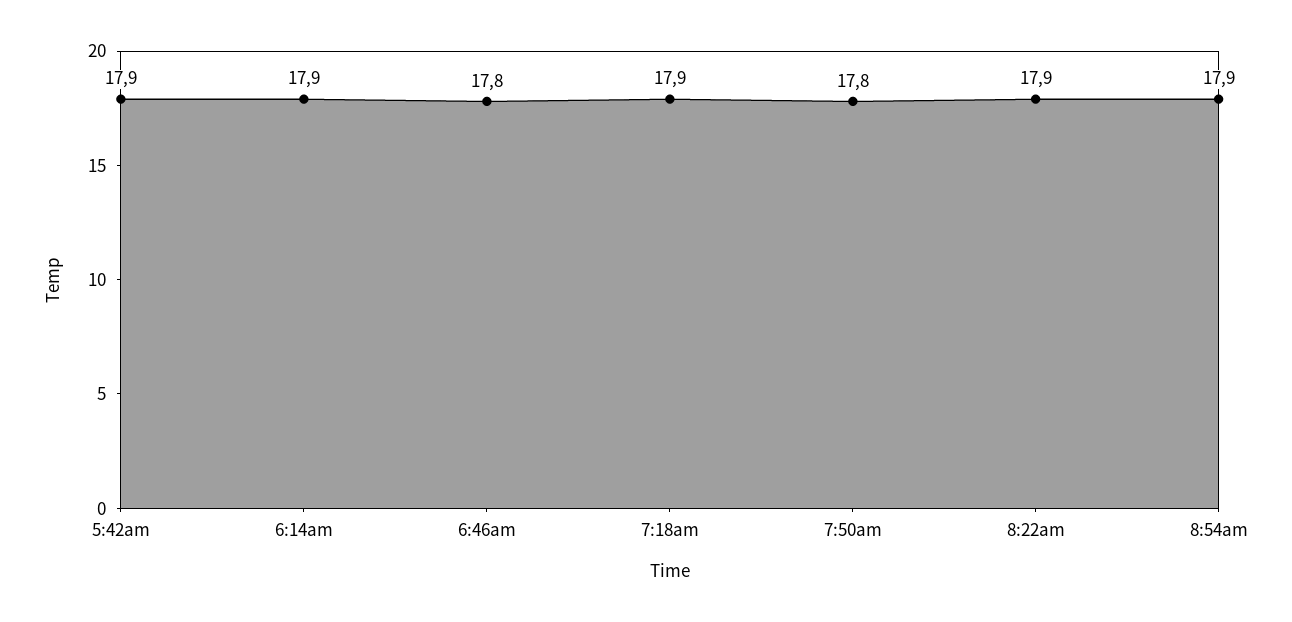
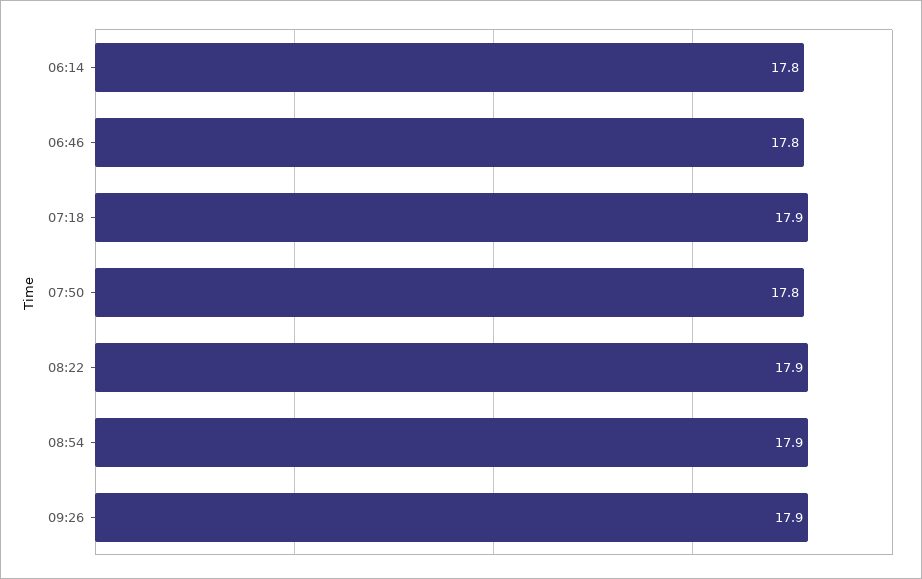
5:42am: 17.9 -> none
6:14am: 17.9 -> 17.8
09:26: none -> 17.9

